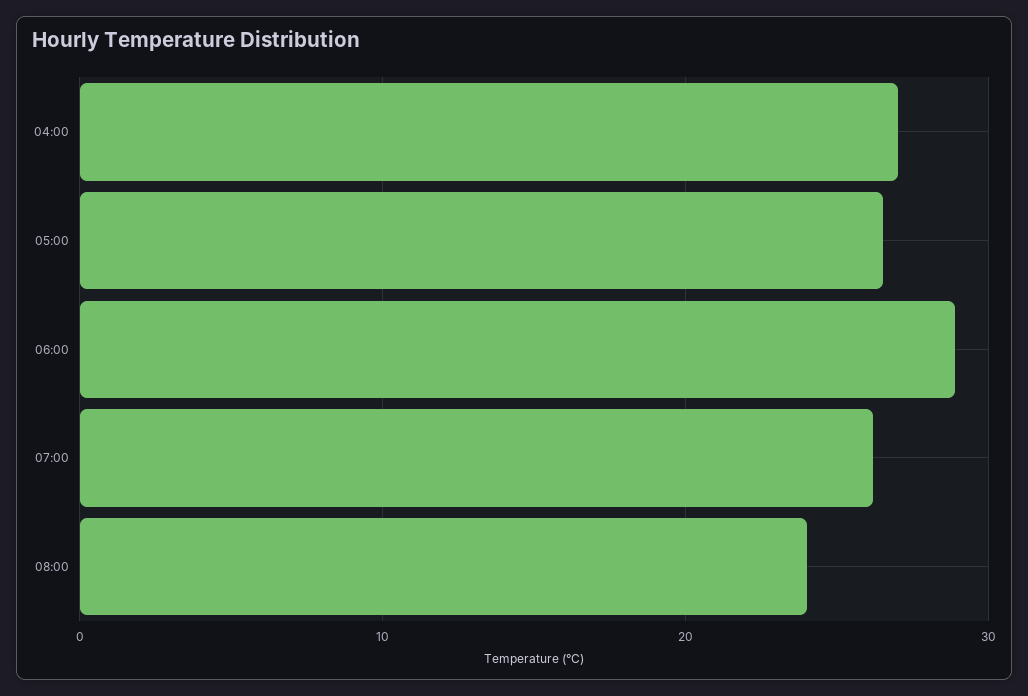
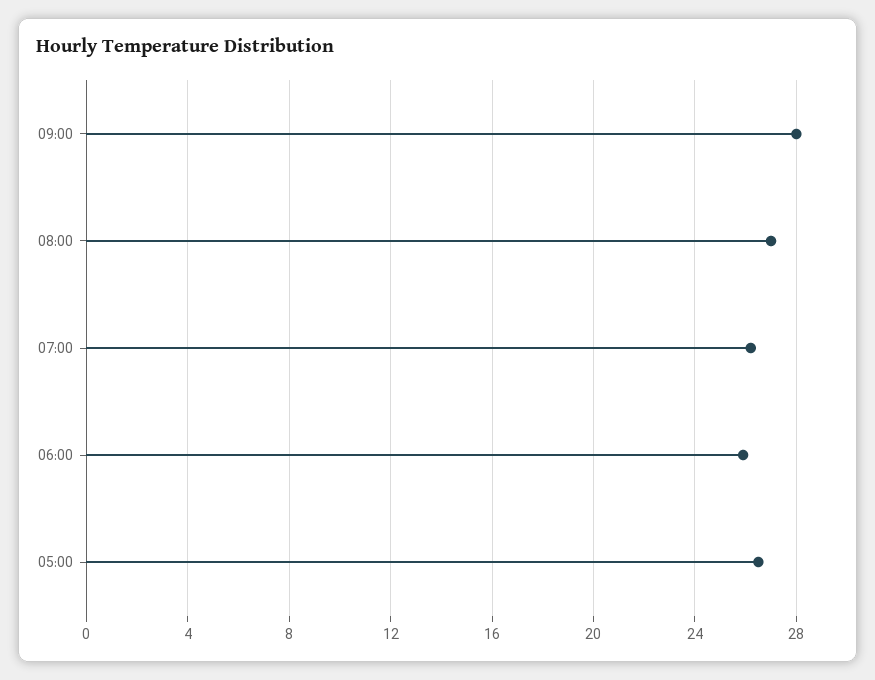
04:00: 27 -> none
06:00: 29 -> 26
08:00: 24 -> 27
09:00: none -> 28

